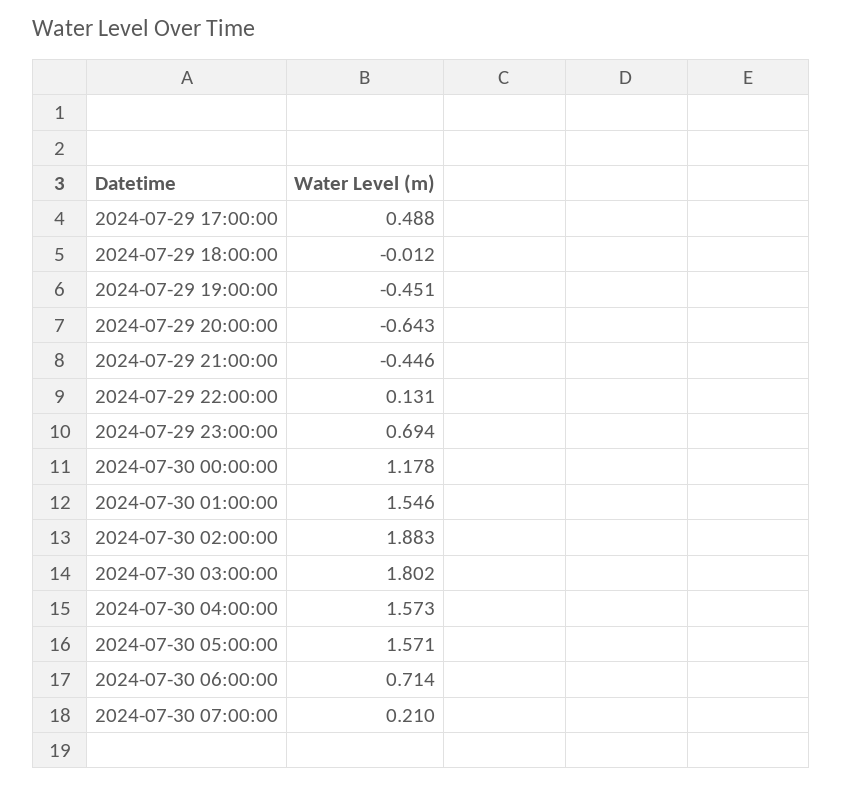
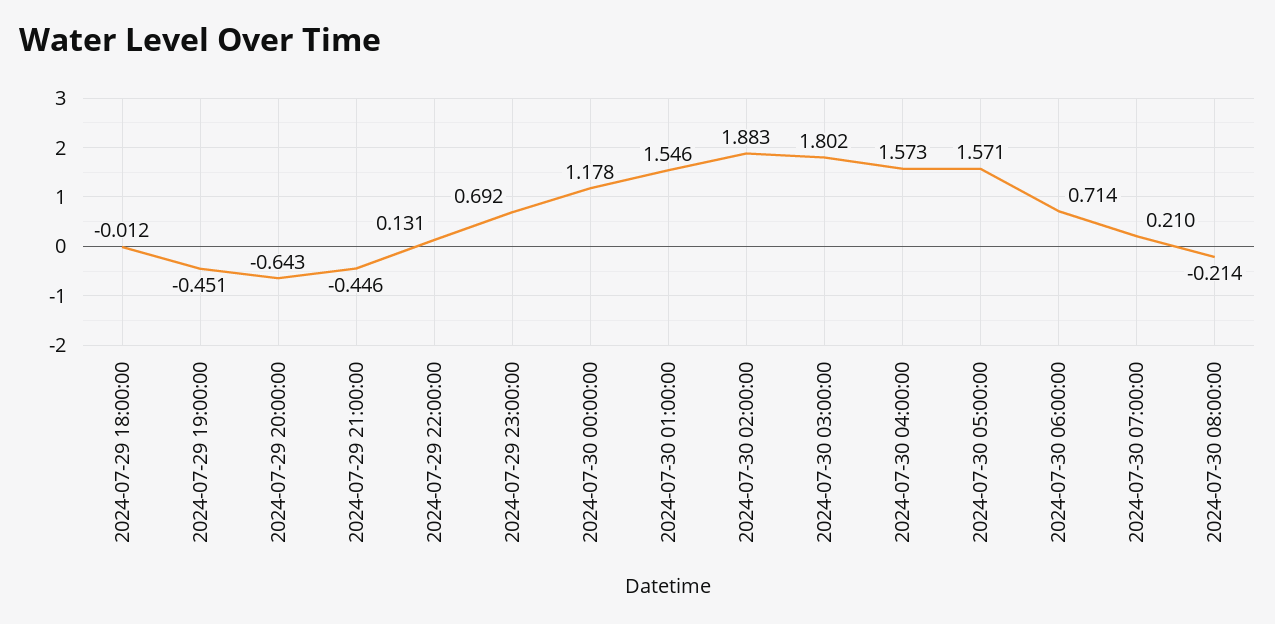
2024-07-29 17:00:00: 0.488 -> none
2024-07-29 23:00:00: 0.694 -> 0.692
2024-07-30 08:00:00: none -> -0.214

